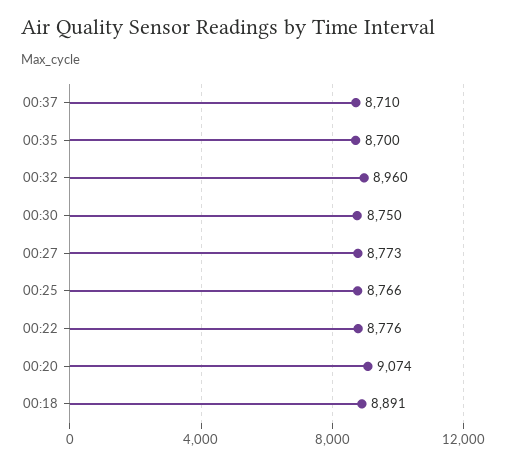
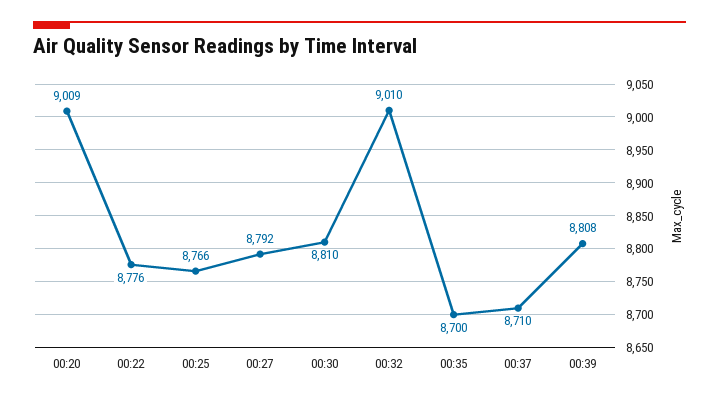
00:32: 8960 -> 9010
00:30: 8750 -> 8810
00:27: 8773 -> 8792
00:20: 9074 -> 9009
00:18: 8891 -> none
00:39: none -> 8808

